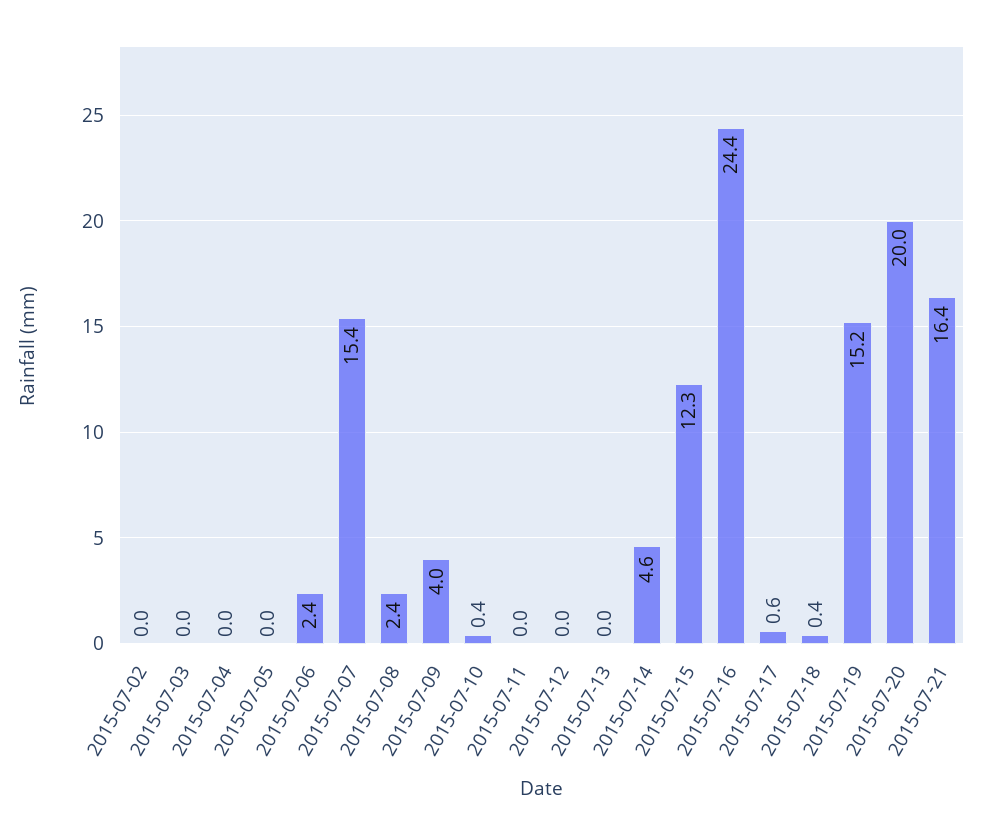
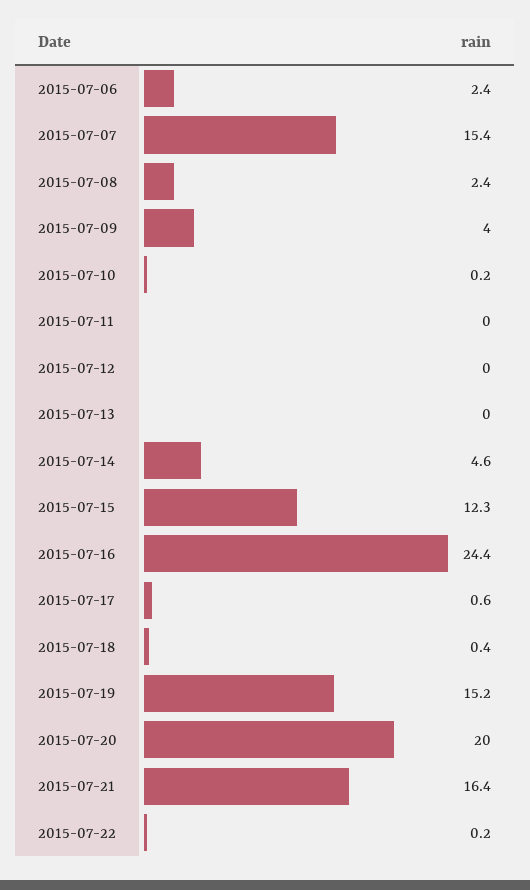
2015-07-02: 0 -> none
2015-07-03: 0 -> none
2015-07-04: 0 -> none
2015-07-05: 0 -> none
2015-07-10: 0.4 -> 0.2
2015-07-22: none -> 0.2

